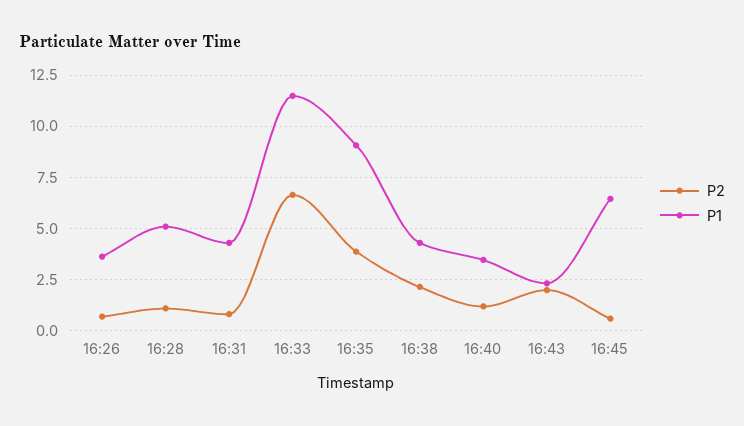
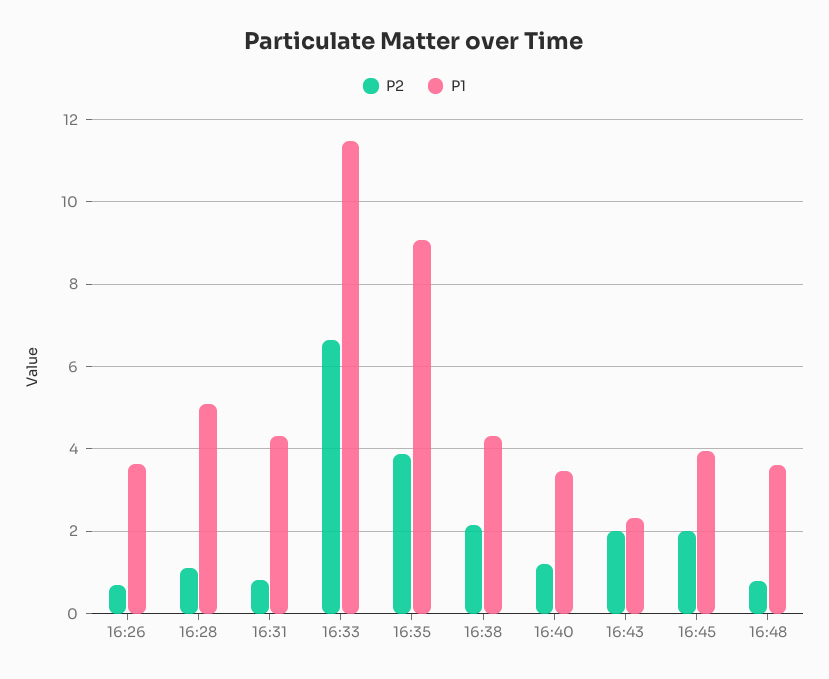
P2, 16:45: 0.5 -> 2
P1, 16:45: 6.5 -> 4
P2, 16:48: none -> 0.8
P1, 16:48: none -> 3.6

